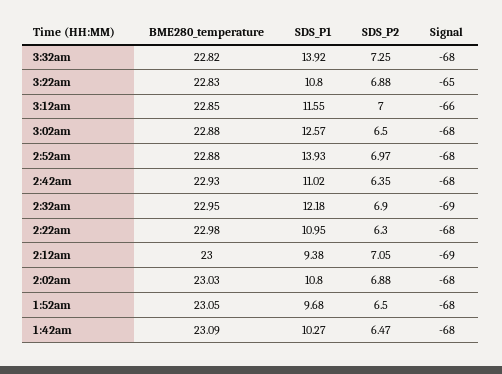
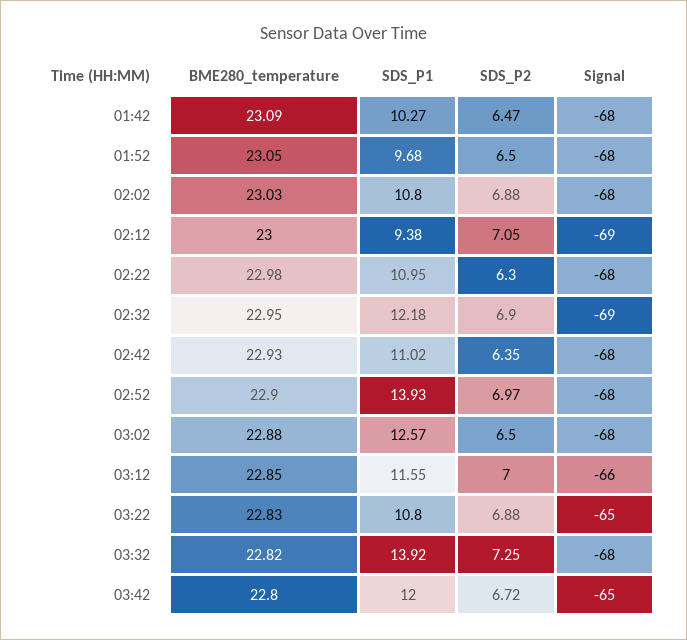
BME280_temperature, 2:52am: 22.88 -> 22.9
BME280_temperature, 03:42: none -> 22.8
SDS_P1, 03:42: none -> 12
SDS_P2, 03:42: none -> 6.72
Signal, 03:42: none -> -65

